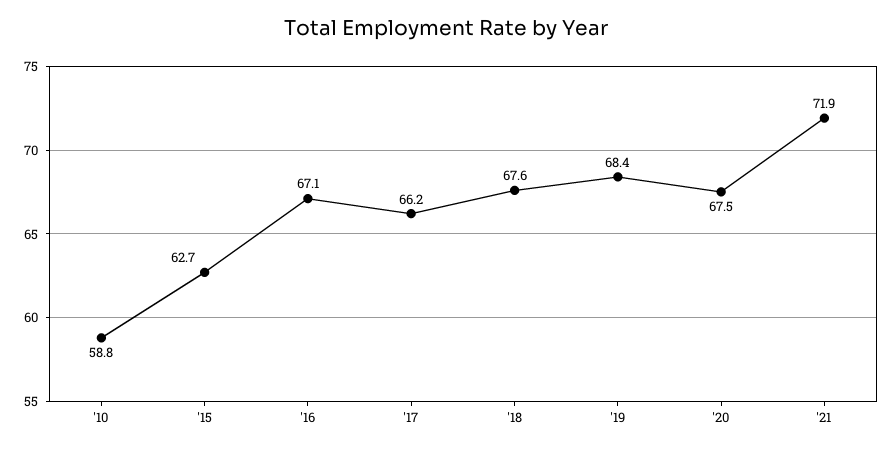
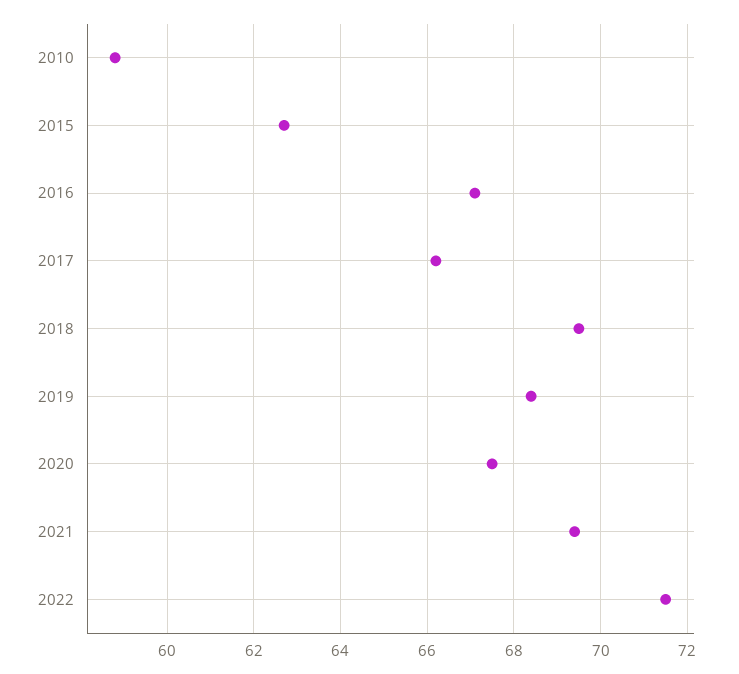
'18: 67.6 -> 69.5
'21: 71.9 -> 69.5
2022: none -> 71.5

